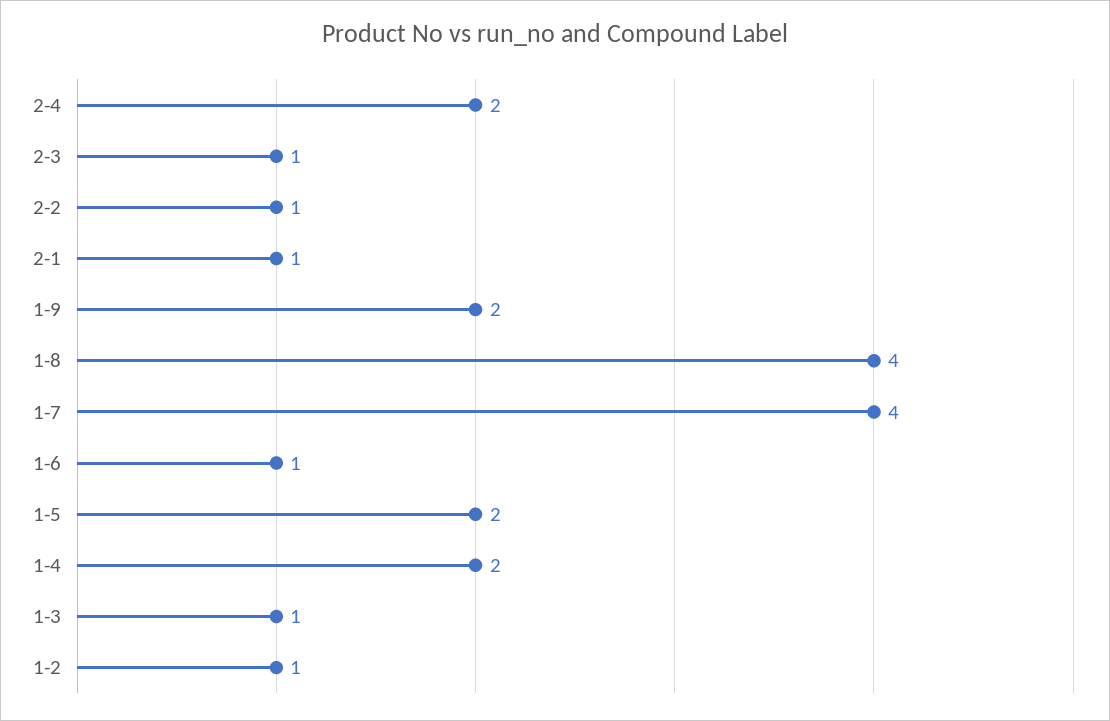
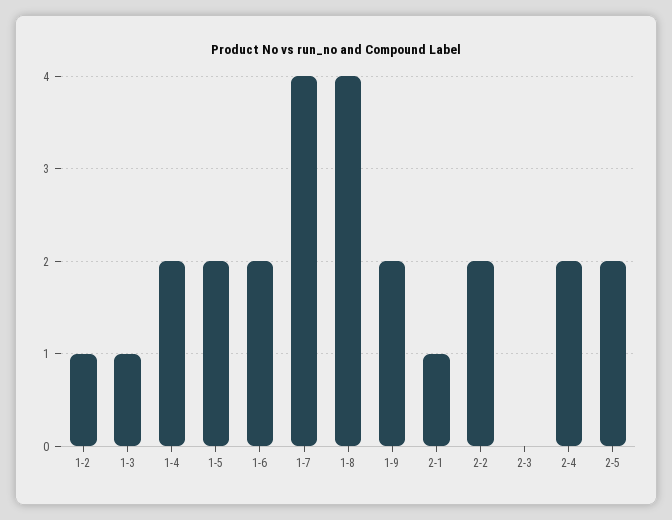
2-3: 1 -> 0
2-2: 1 -> 2
1-6: 1 -> 2
2-5: none -> 2

